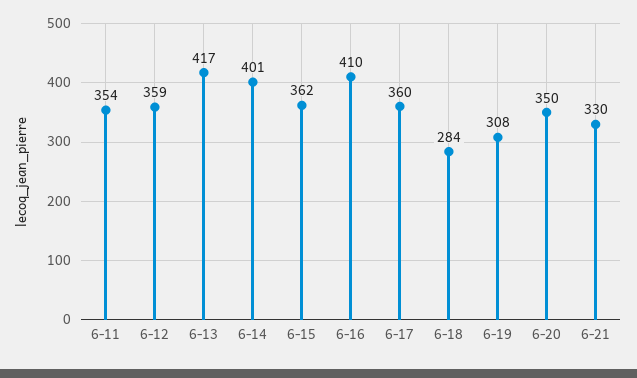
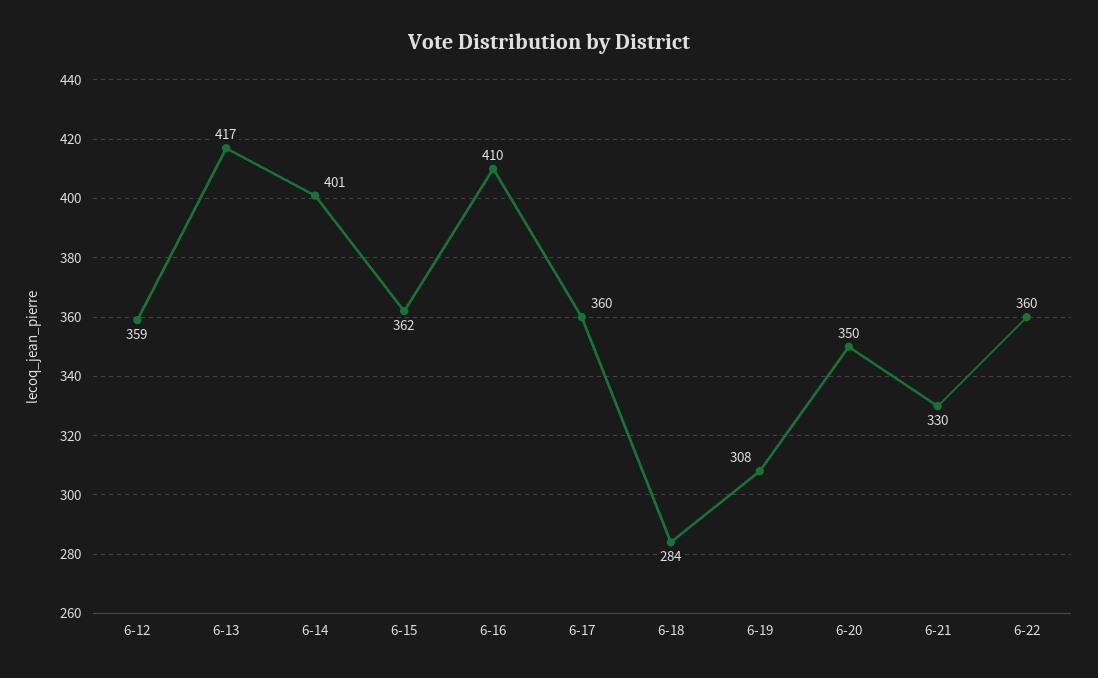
6-11: 354 -> none
6-22: none -> 360

